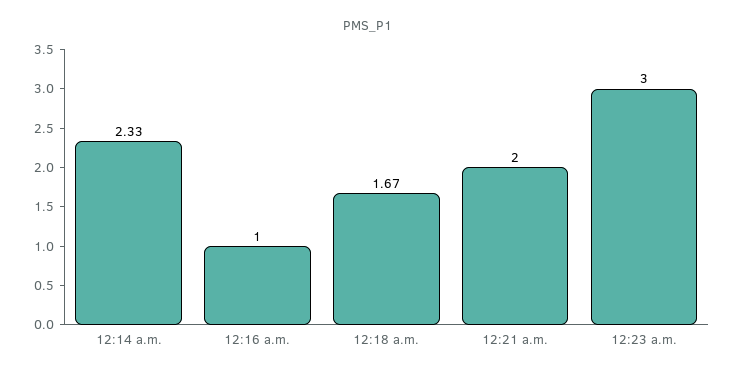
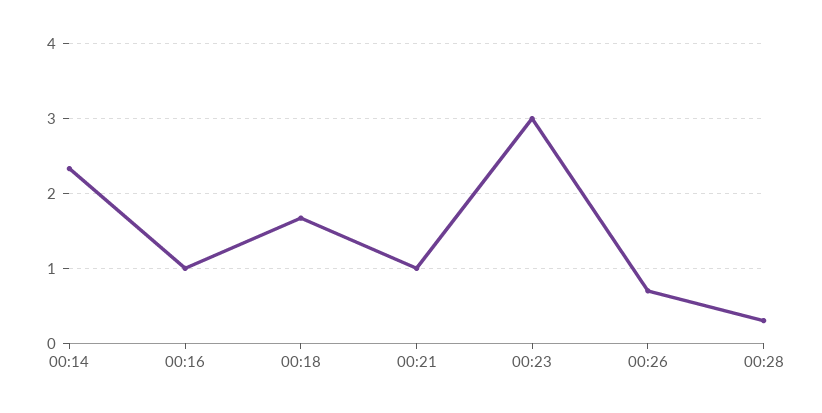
12:21 a.m.: 2 -> 1
00:26: none -> 0.7
00:28: none -> 0.3

